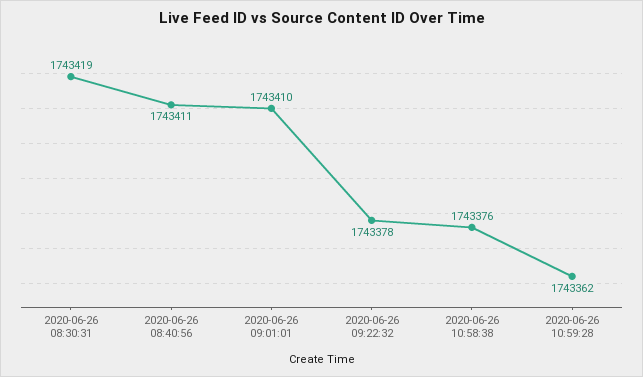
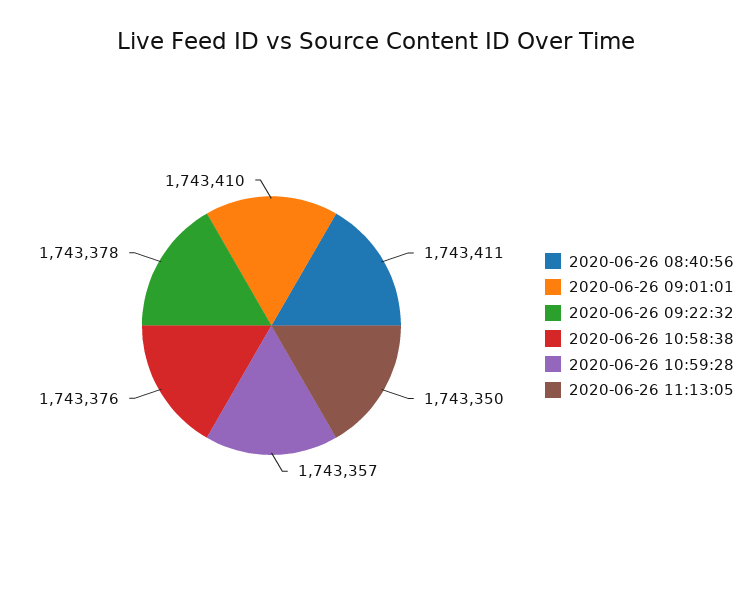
2020-06-26 08:30:31: 1743419 -> none
2020-06-26 10:59:28: 1743362 -> 1743357
2020-06-26 11:13:05: none -> 1743350

